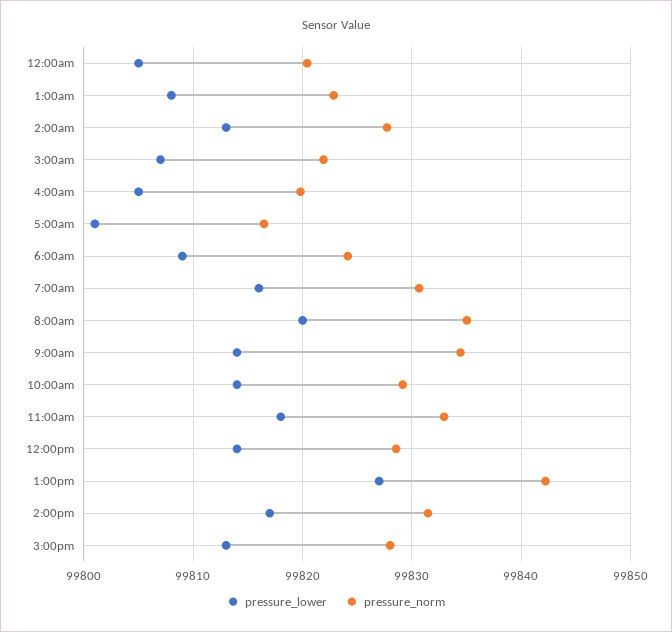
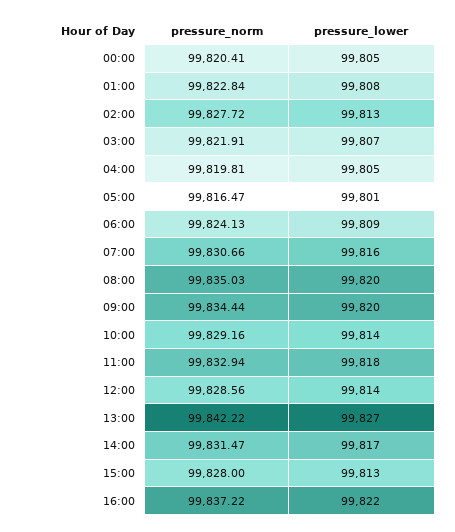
pressure_lower, 9:00am: 99814 -> 99820
pressure_norm, 16:00: none -> 99837.22
pressure_lower, 16:00: none -> 99822

